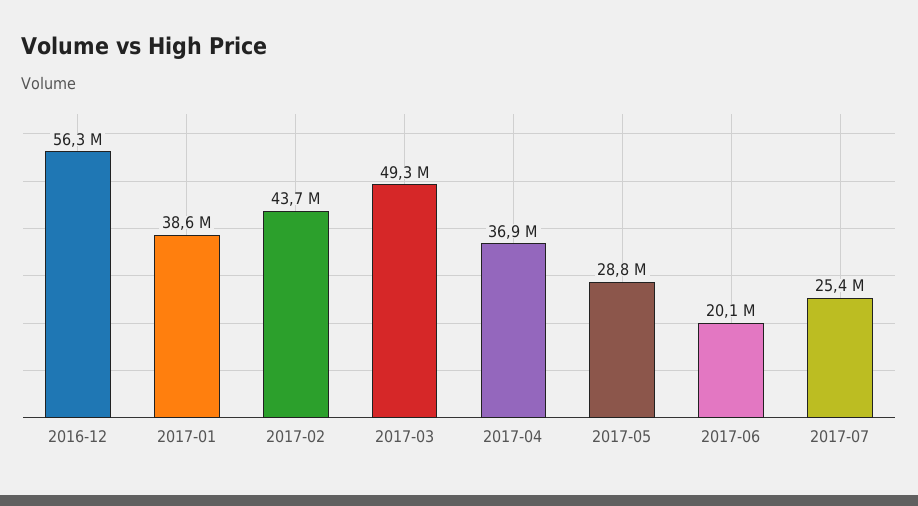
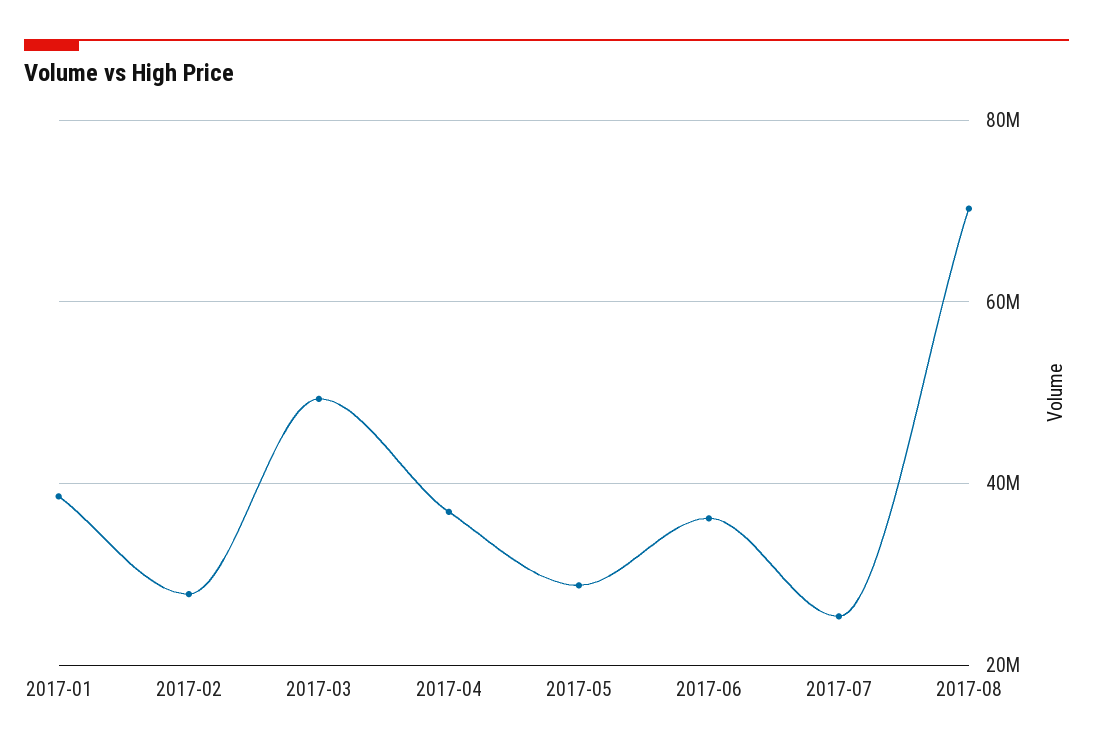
2016-12: 56300000 -> none
2017-02: 43700000 -> 28000000
2017-06: 20100000 -> 36000000
2017-08: none -> 70000000

